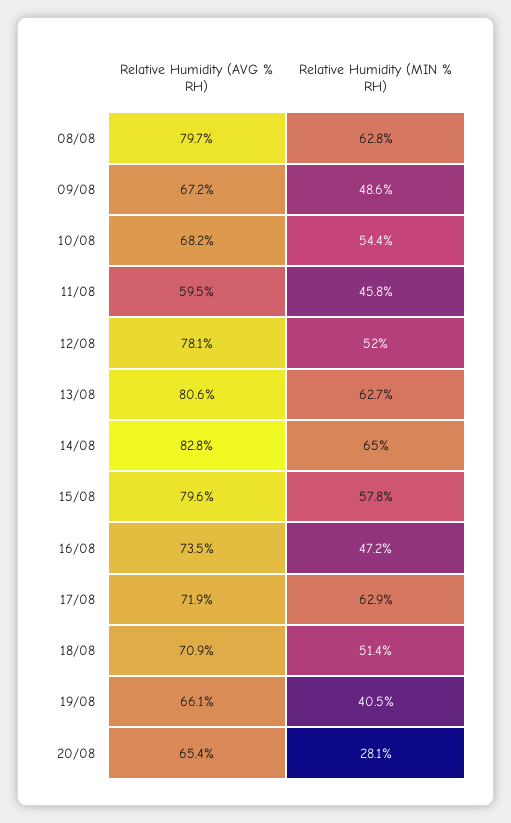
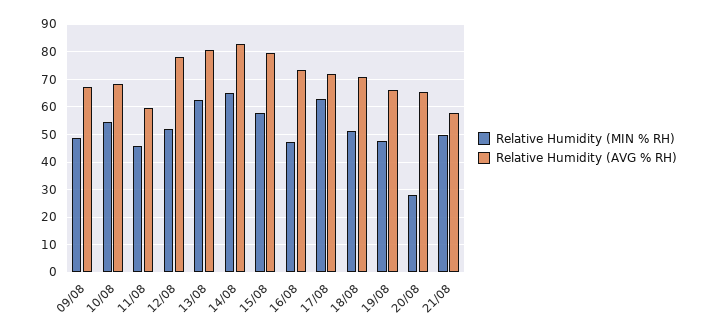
Relative Humidity (AVG % RH), 08/08: 79.7 -> none
Relative Humidity (MIN % RH), 08/08: 62.8 -> none
Relative Humidity (MIN % RH), 19/08: 40.5 -> 47.5
Relative Humidity (MIN % RH), 21/08: none -> 50
Relative Humidity (AVG % RH), 21/08: none -> 57.5

